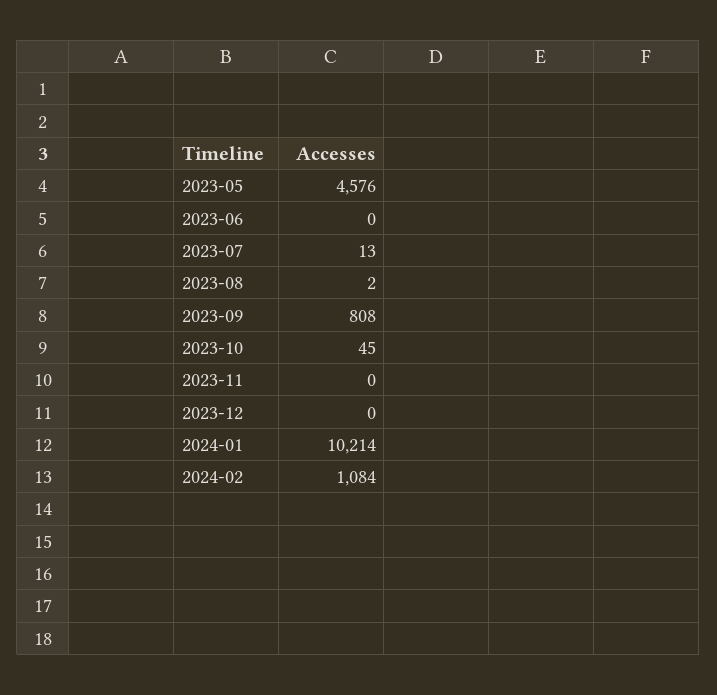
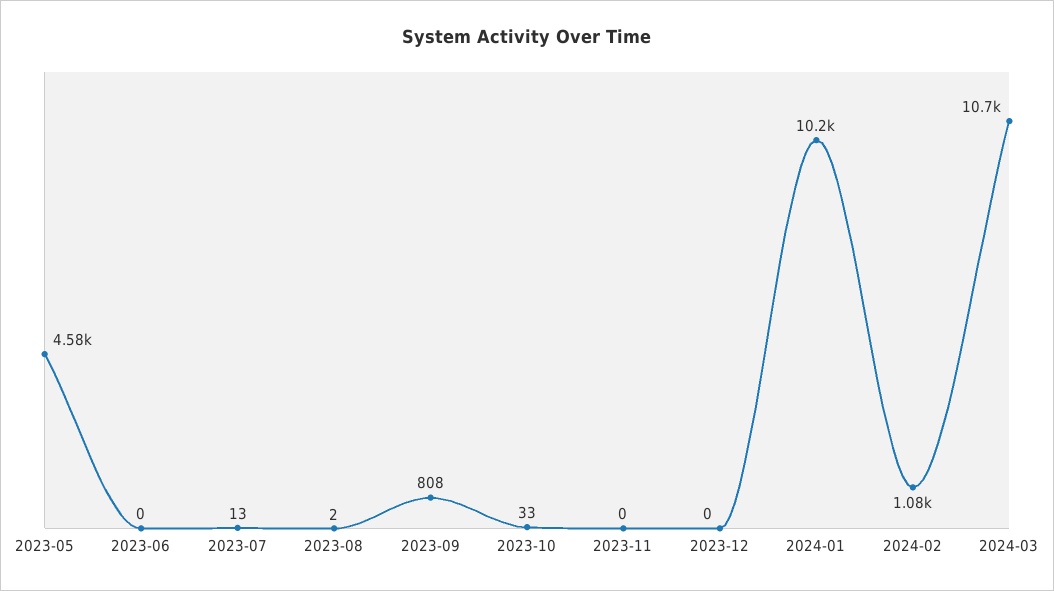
2023-10: 45 -> 33
2024-03: none -> 10700

